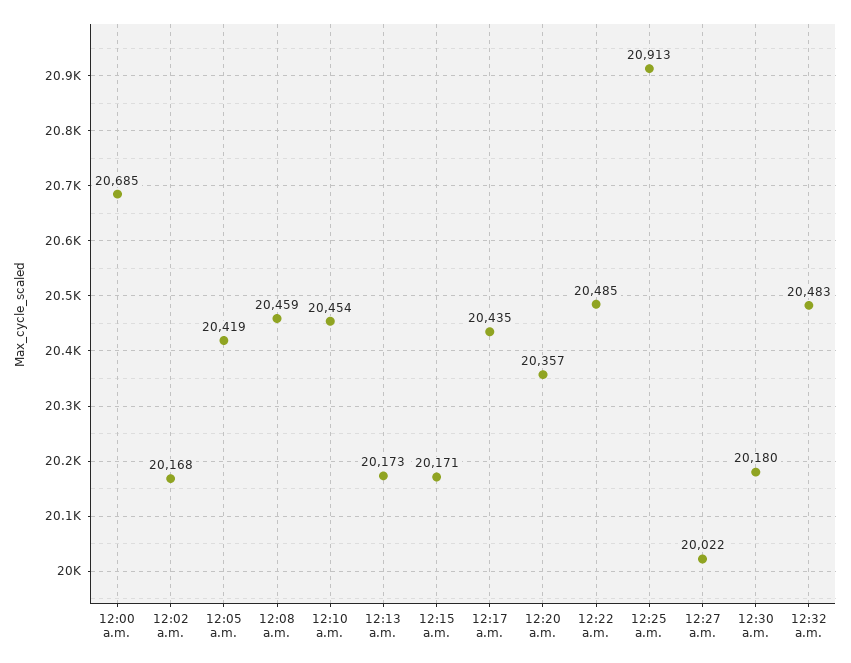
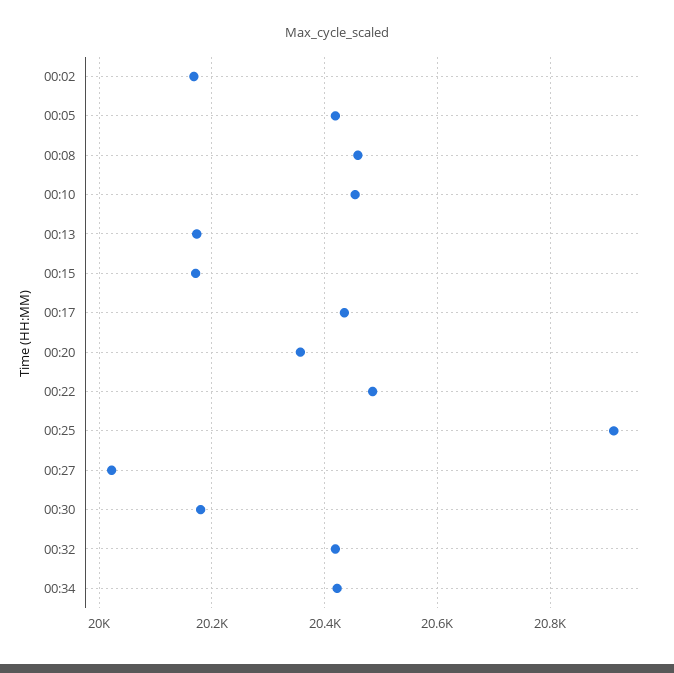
12:00 a.m.: 20685 -> none
12:32 a.m.: 20483 -> 20420
00:34: none -> 20420

